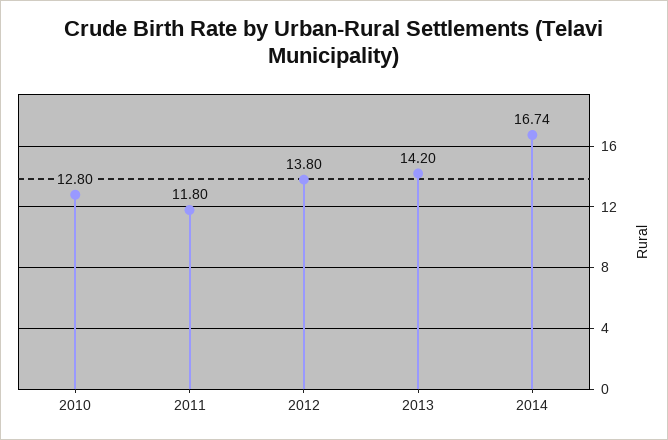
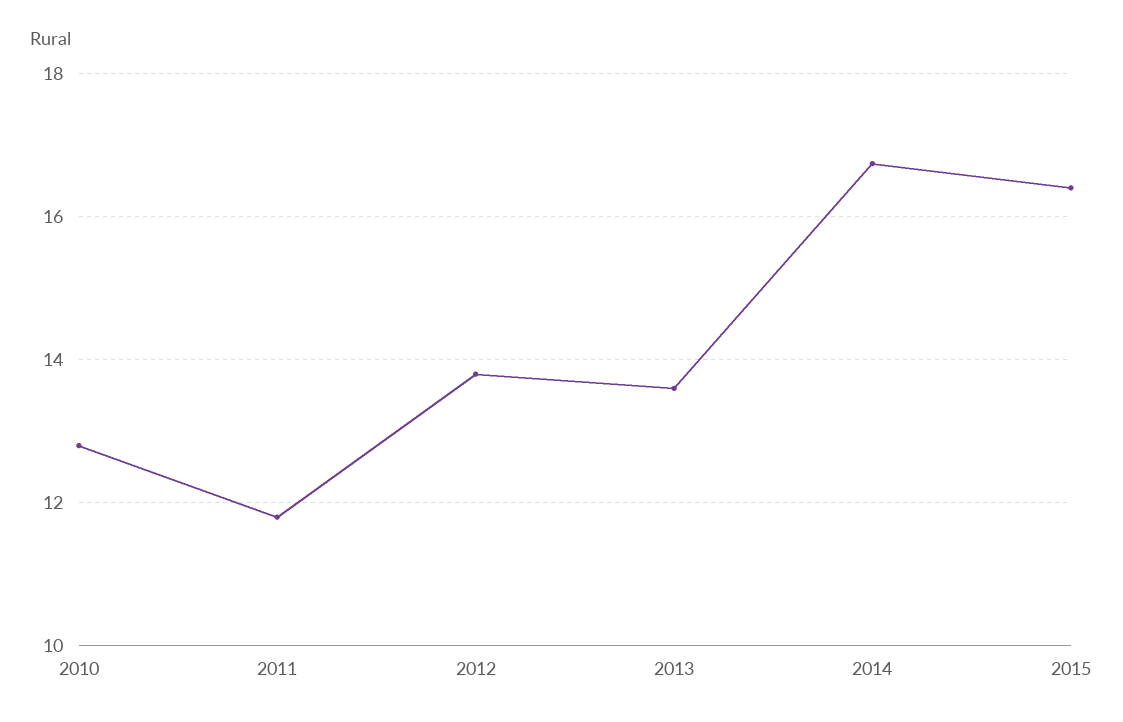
2013: 14.2 -> 13.6
2015: none -> 16.4

